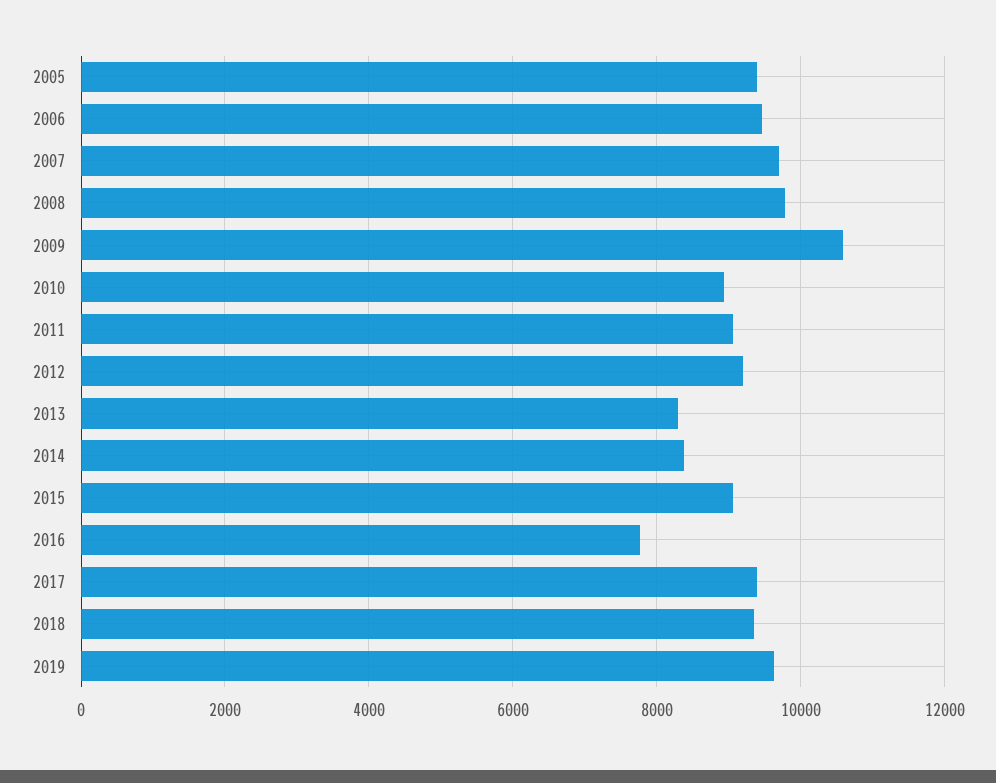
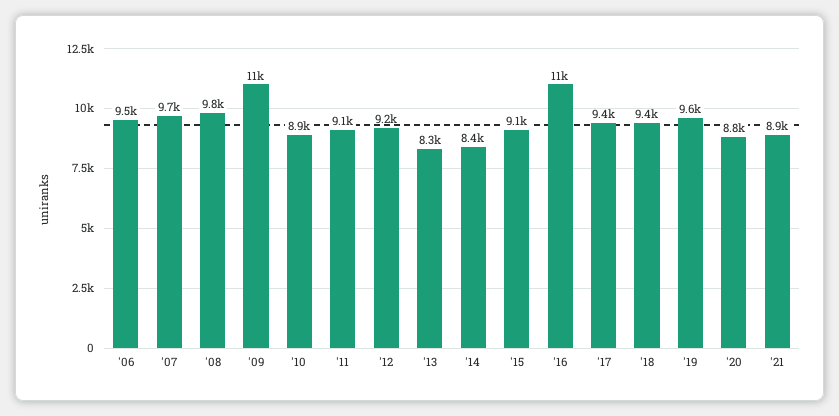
2005: 9400 -> none
2016: 7800 -> 11000
'20: none -> 8800
'21: none -> 8900

